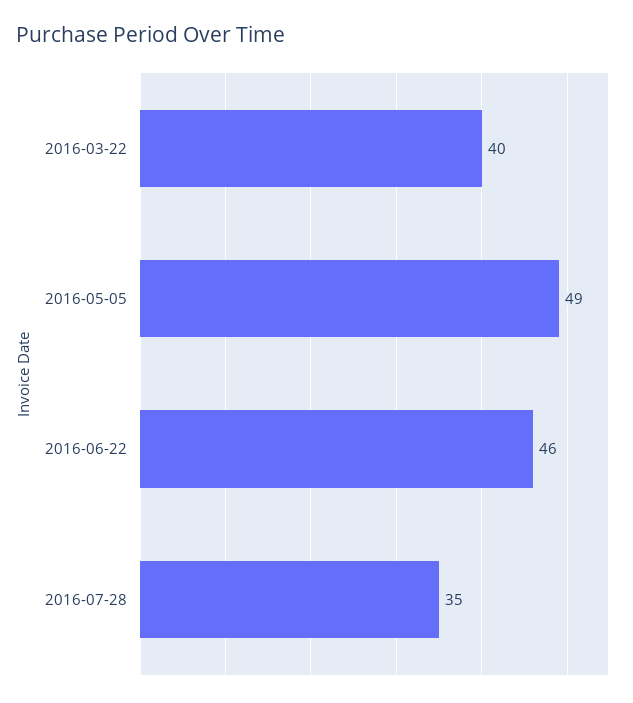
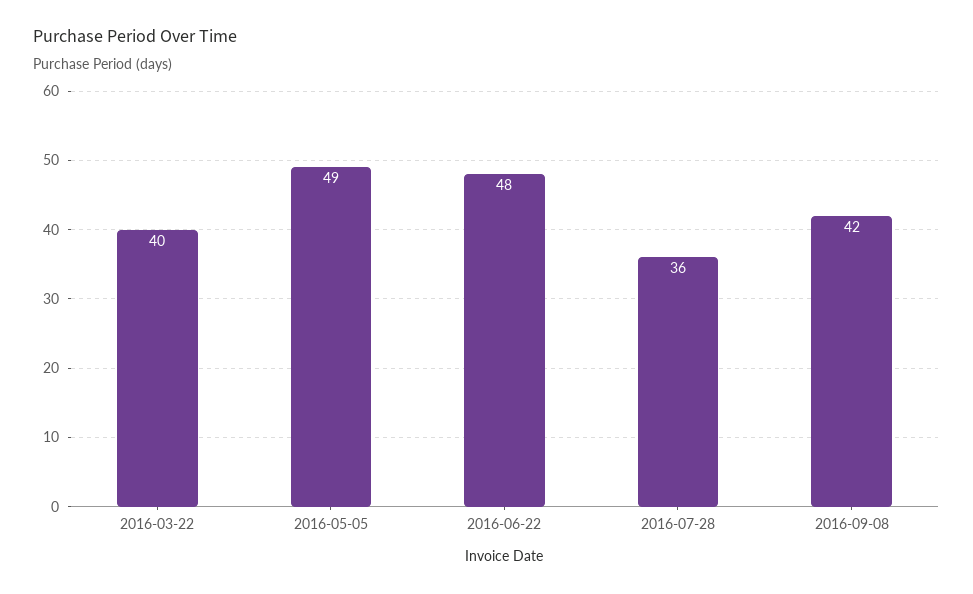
2016-06-22: 46 -> 48
2016-07-28: 35 -> 36
2016-09-08: none -> 42

